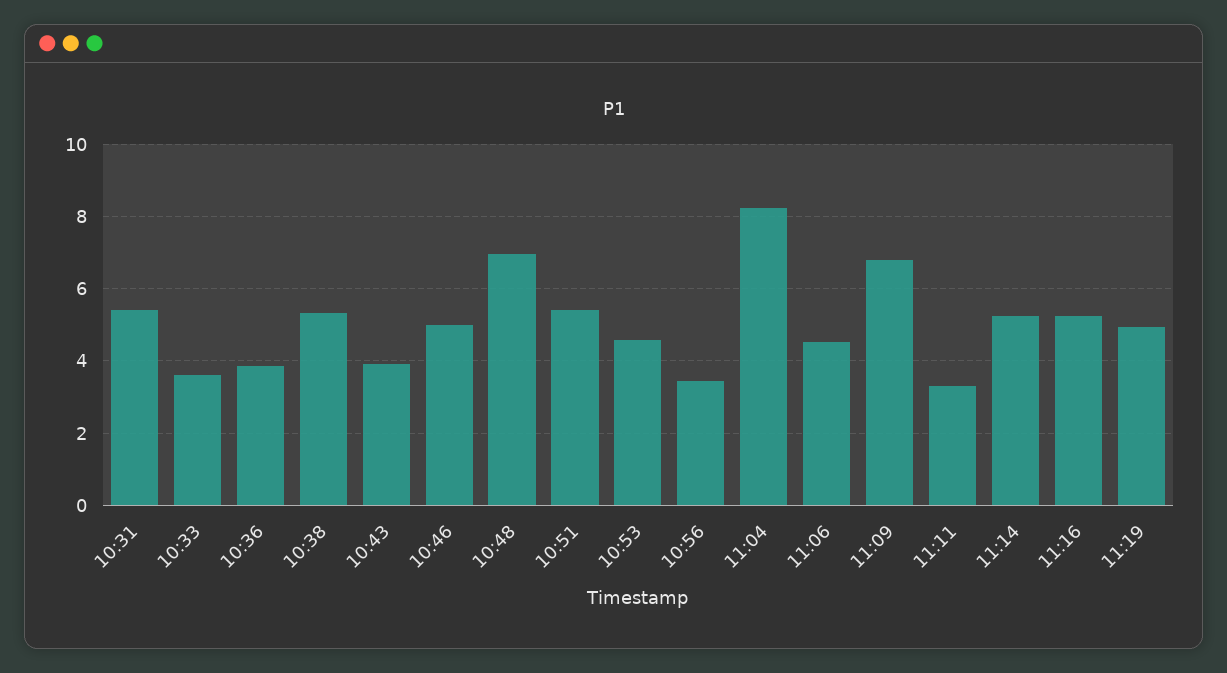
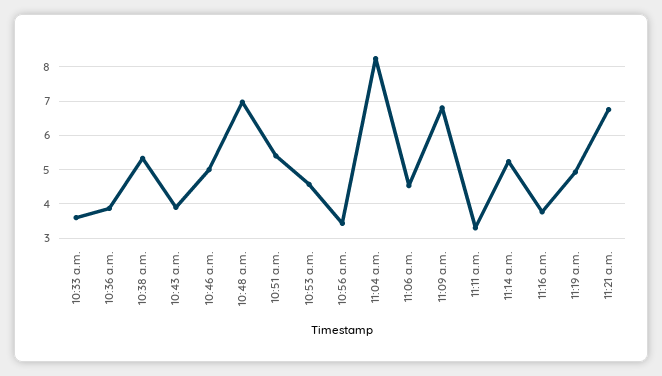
10:31: 5.4 -> none
11:16: 5.2 -> 3.8
11:21 a.m.: none -> 6.8

